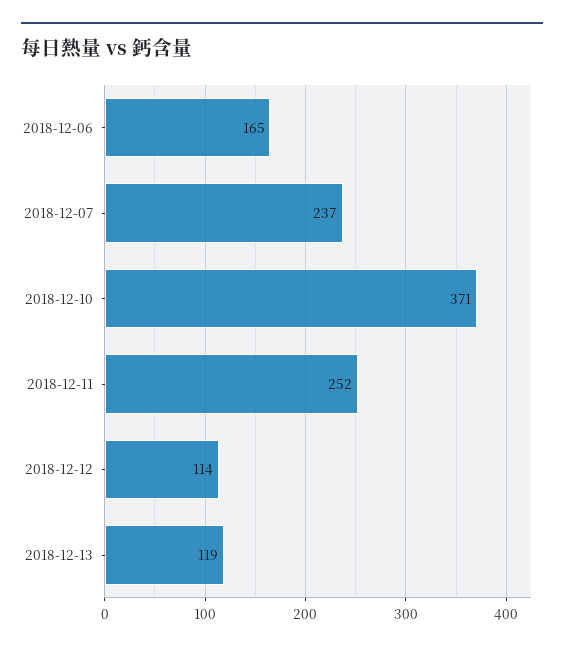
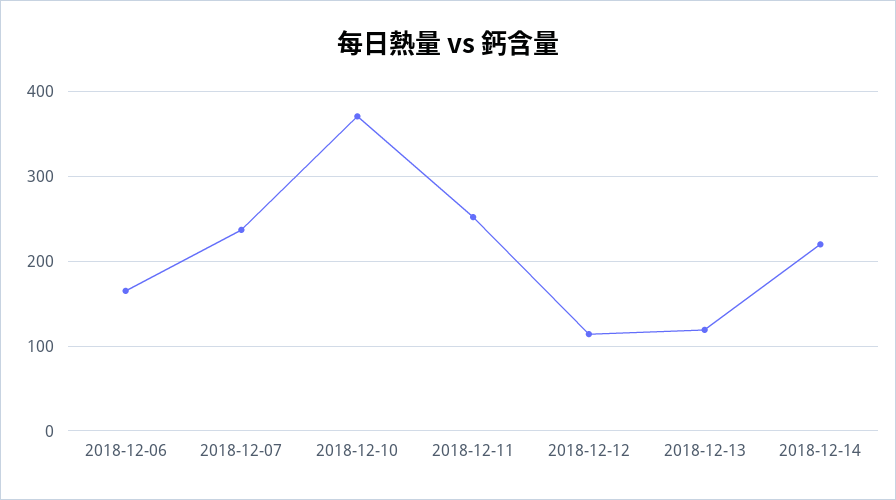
2018-12-14: none -> 220

